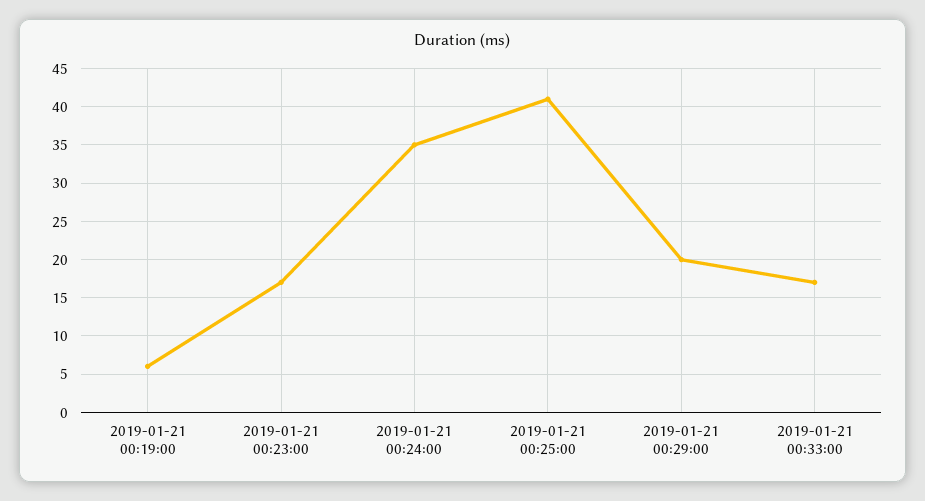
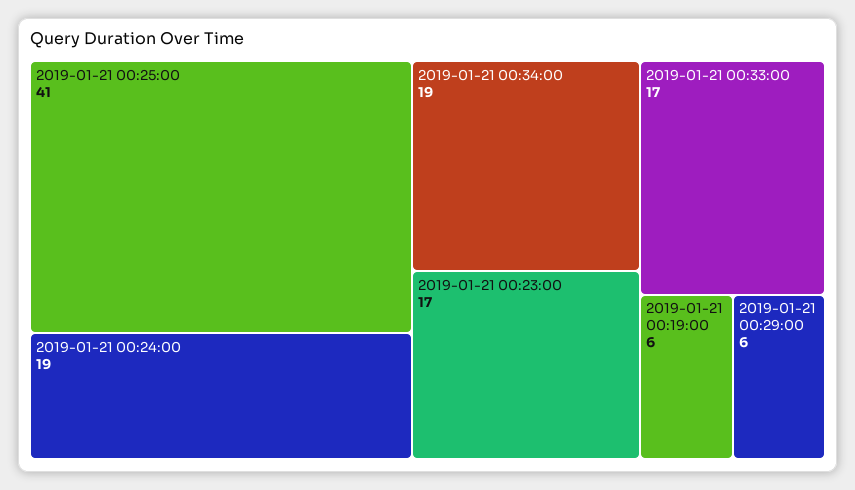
2019-01-21 00:24:00: 35 -> 19
2019-01-21 00:29:00: 20 -> 6
2019-01-21 00:34:00: none -> 19

